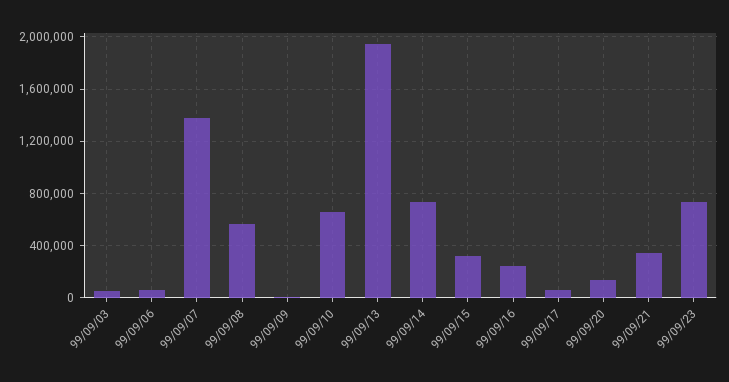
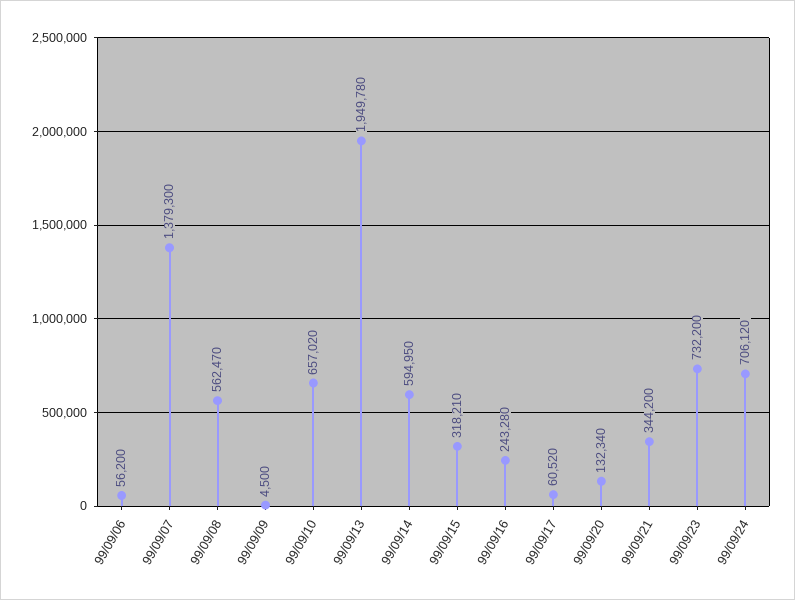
99/09/03: 50000 -> none
99/09/14: 750000 -> 594950
99/09/24: none -> 706120

